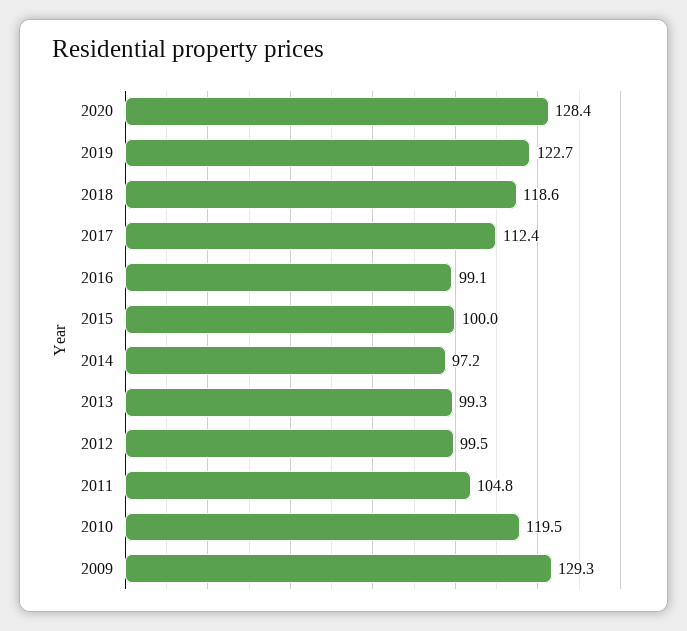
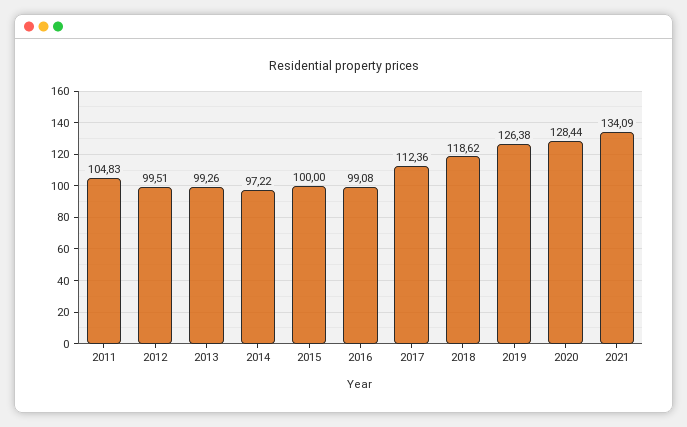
2019: 122.7 -> 126.38
2010: 119.5 -> none
2009: 129.3 -> none
2021: none -> 134.09

